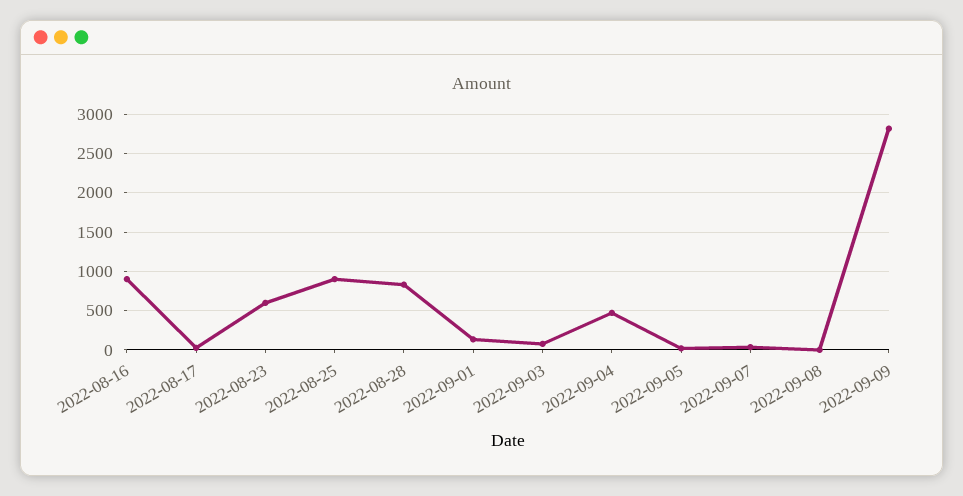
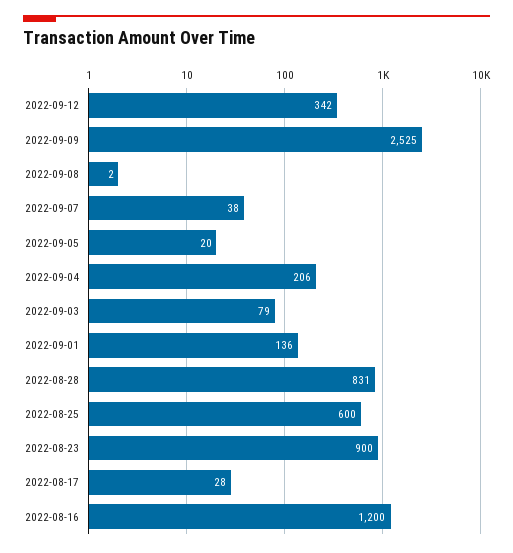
2022-08-16: 900 -> 1200
2022-08-23: 600 -> 900
2022-08-25: 900 -> 600
2022-09-04: 500 -> 206
2022-09-09: 2800 -> 2525
2022-09-12: none -> 342

